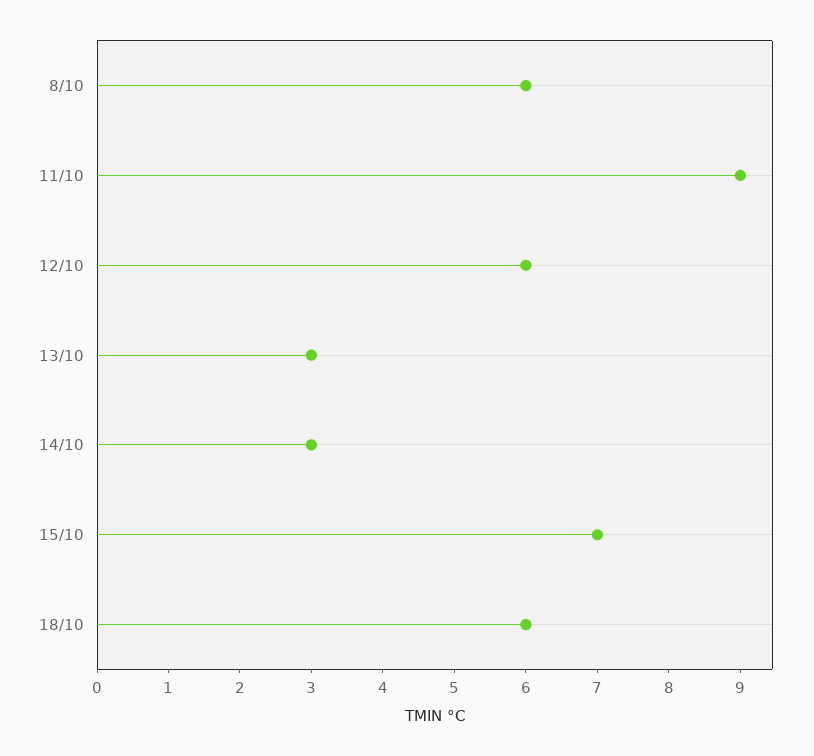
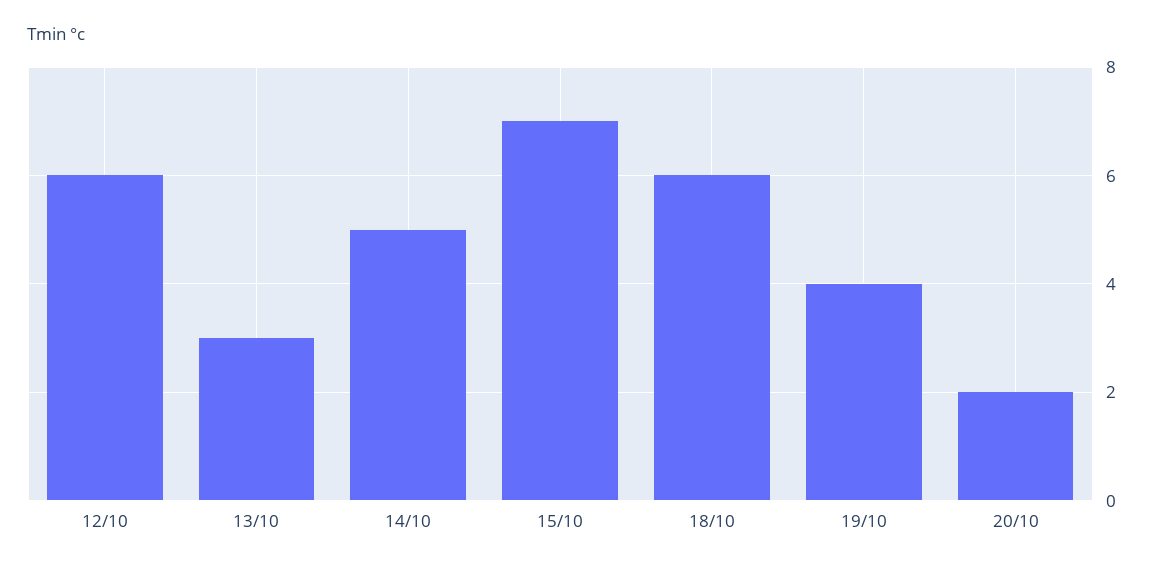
8/10: 6 -> none
11/10: 9 -> none
14/10: 3 -> 5
19/10: none -> 4
20/10: none -> 2

